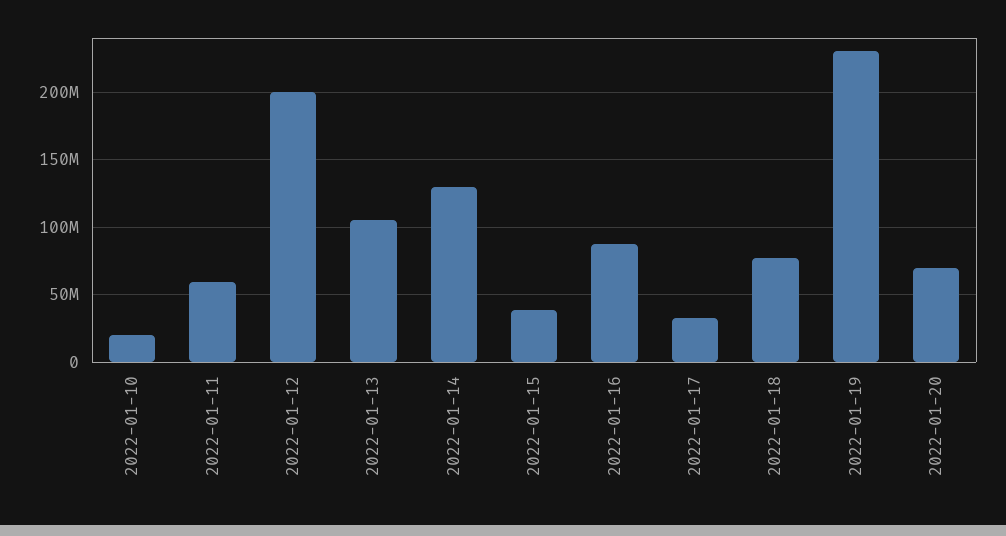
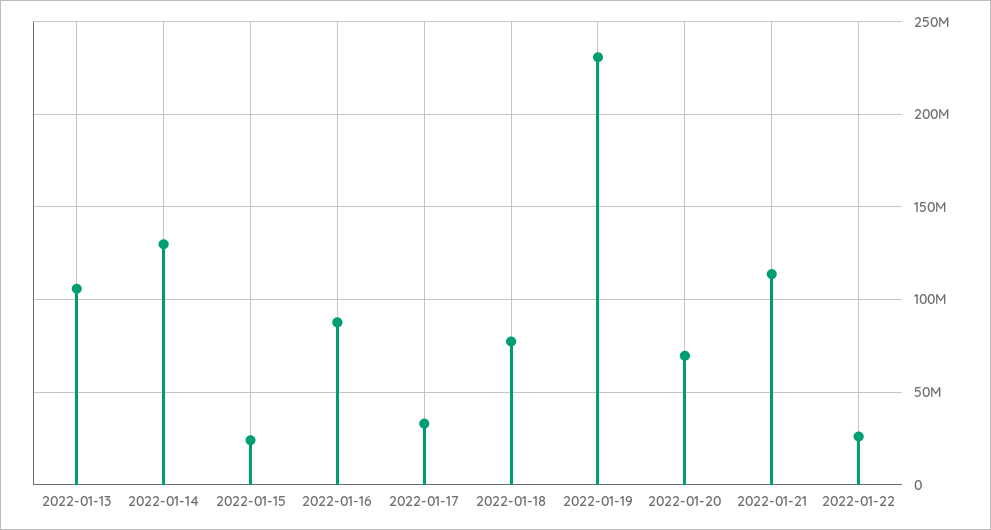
2022-01-10: 20000000 -> none
2022-01-11: 60000000 -> none
2022-01-12: 200000000 -> none
2022-01-15: 40000000 -> 25000000
2022-01-21: none -> 115000000
2022-01-22: none -> 25000000

